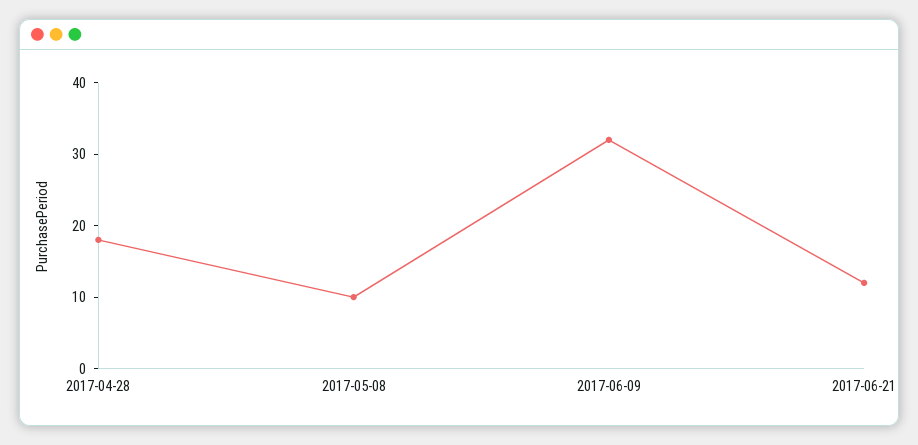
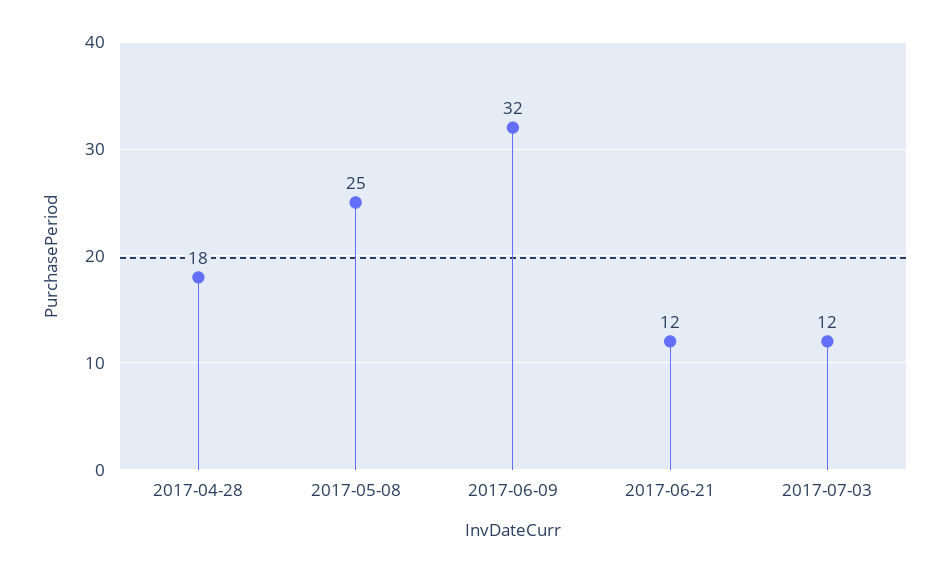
2017-05-08: 10 -> 25
2017-07-03: none -> 12

